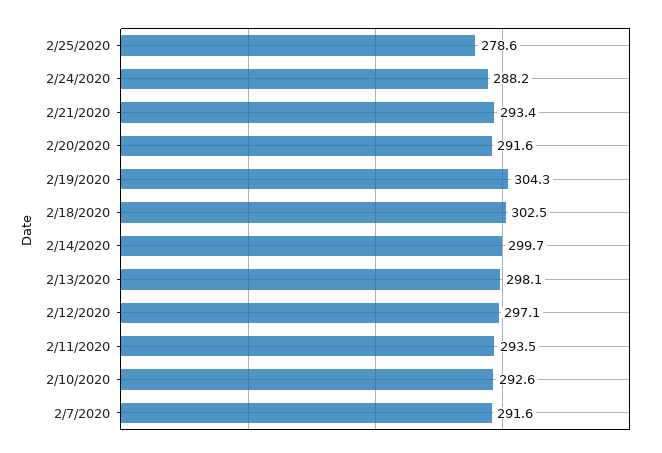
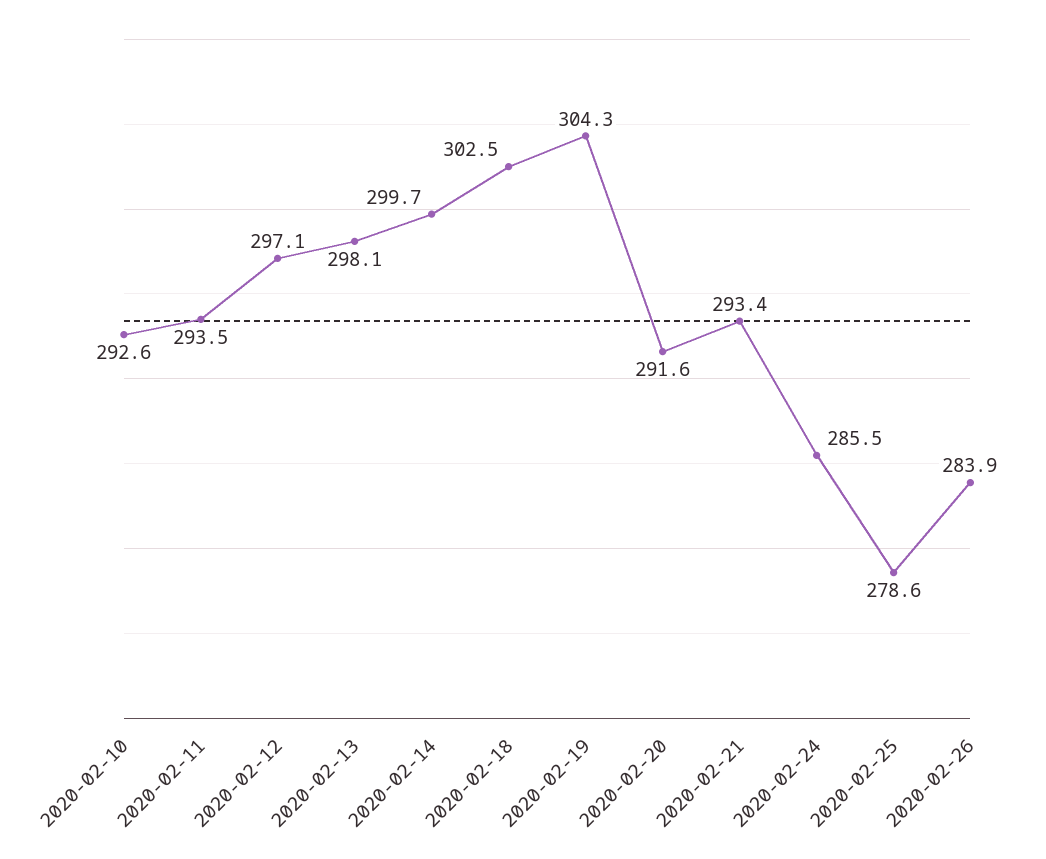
2/24/2020: 288.2 -> 285.5
2/7/2020: 291.6 -> none
2020-02-26: none -> 283.9

